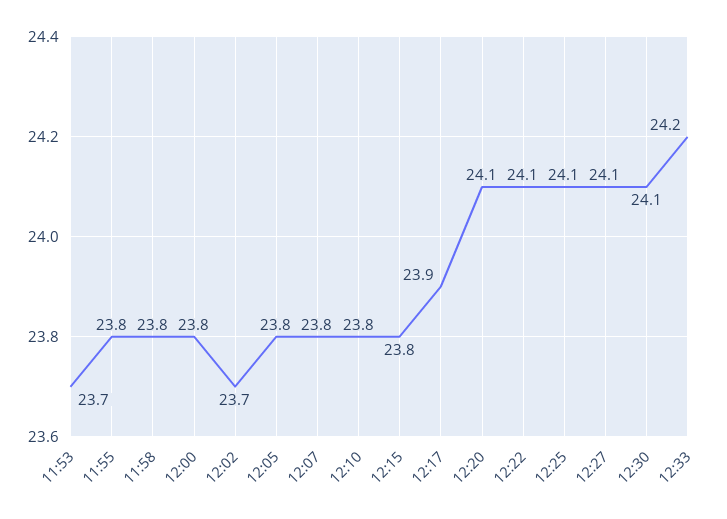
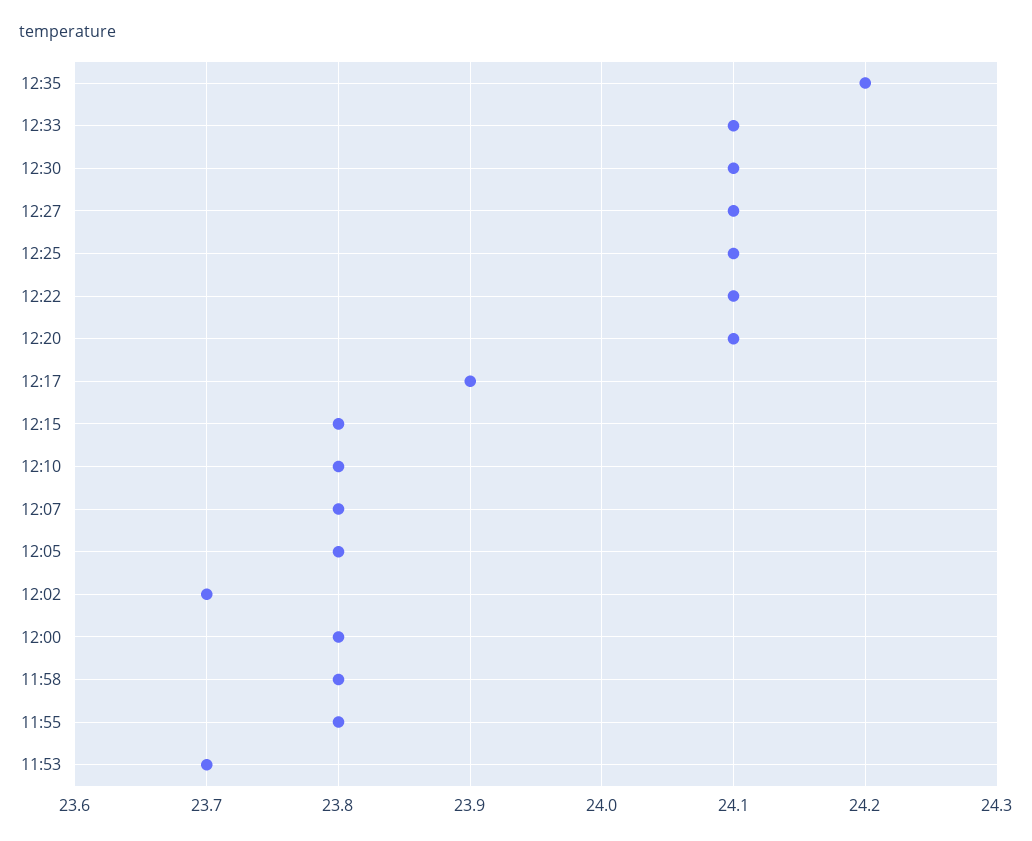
12:33: 24.2 -> 24.1
12:35: none -> 24.2

